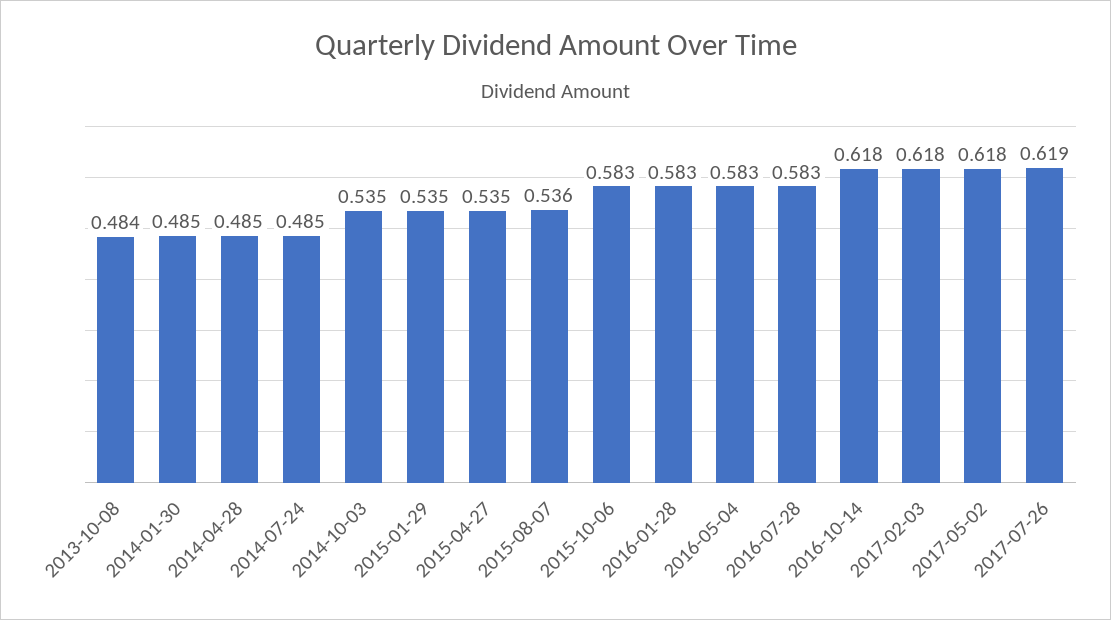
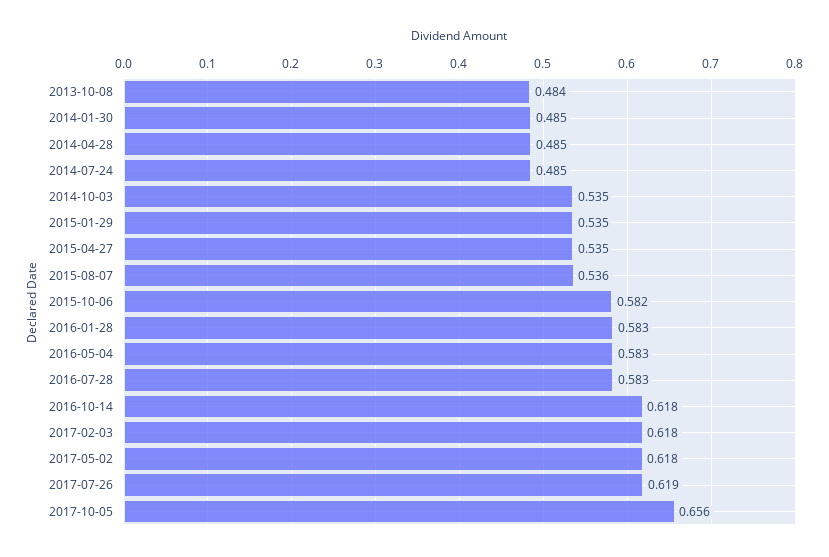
2015-10-06: 0.583 -> 0.582
2017-10-05: none -> 0.656

